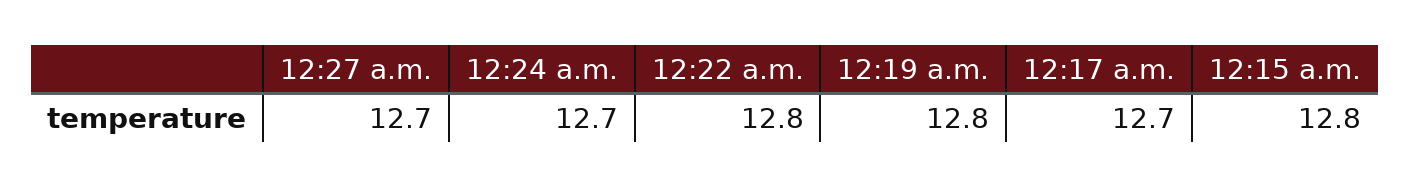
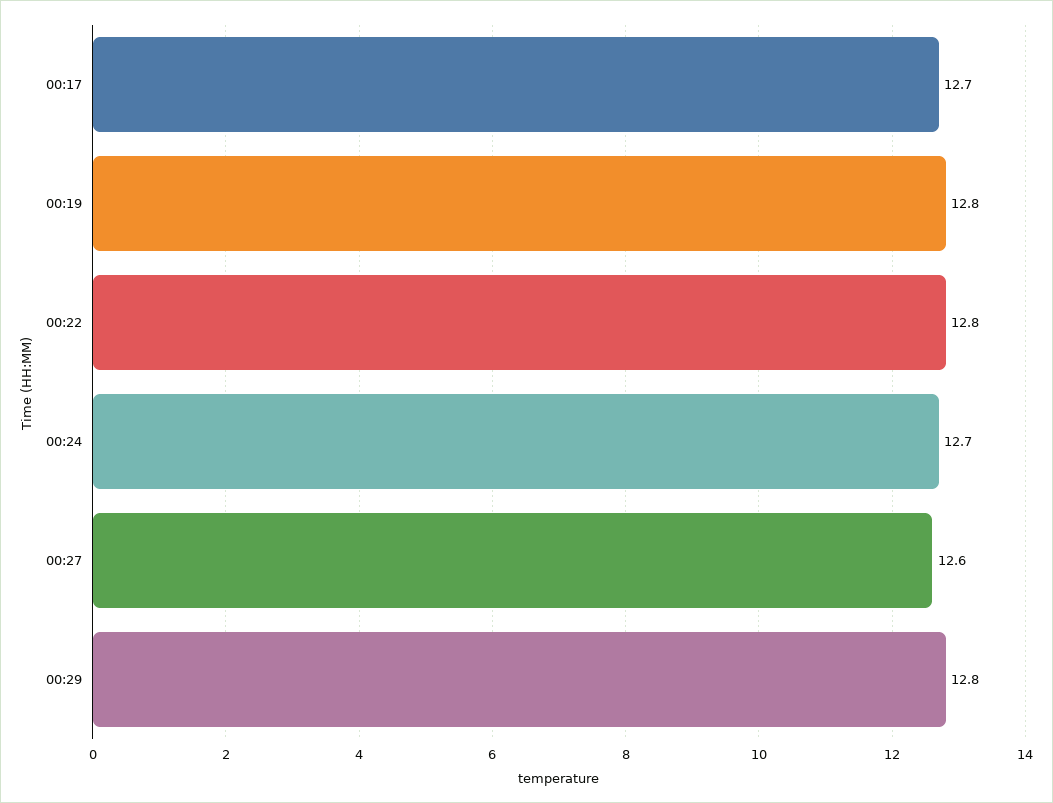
12:27 a.m.: 12.7 -> 12.6
12:15 a.m.: 12.8 -> none
00:29: none -> 12.8

